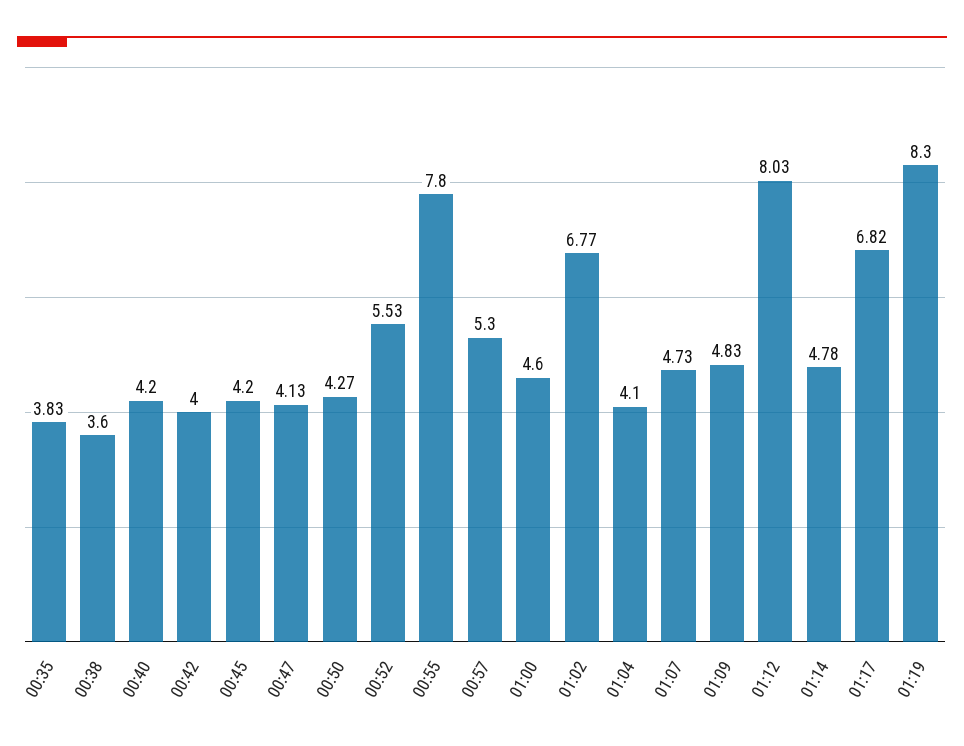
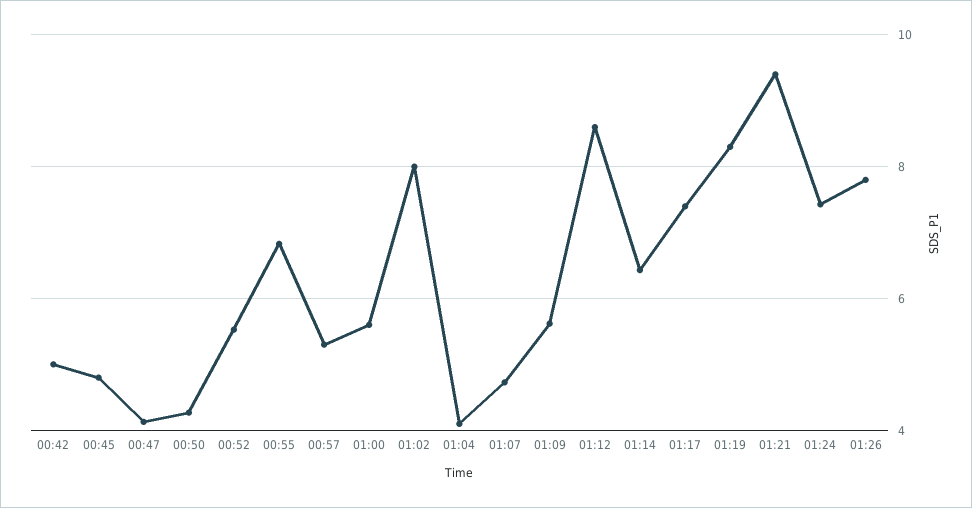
00:35: 3.83 -> none
00:38: 3.6 -> none
00:40: 4.2 -> none
00:42: 4 -> 5
00:45: 4.2 -> 4.8
00:55: 7.8 -> 6.8
01:00: 4.6 -> 5.6
01:02: 6.77 -> 8
01:09: 4.83 -> 5.6
01:12: 8.03 -> 8.6
01:14: 4.78 -> 6.4
01:17: 6.82 -> 7.4
01:21: none -> 9.4
01:24: none -> 7.4
01:26: none -> 7.8

